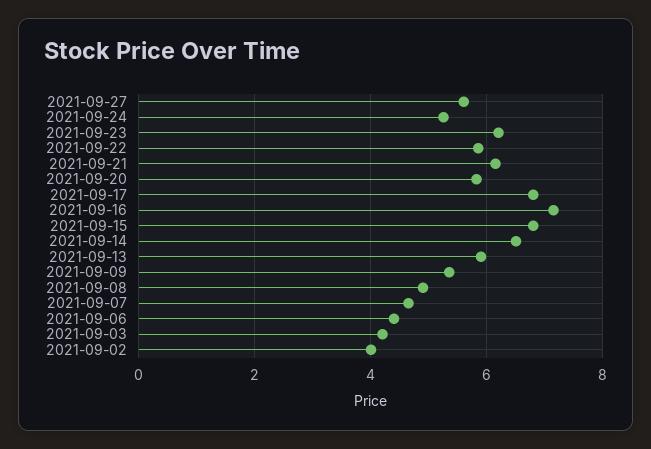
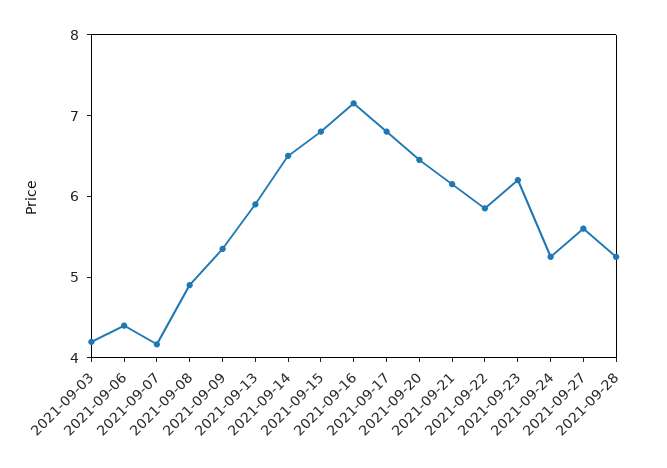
2021-09-20: 5.8 -> 6.4
2021-09-07: 4.6 -> 4.2
2021-09-02: 4 -> none
2021-09-28: none -> 5.2

